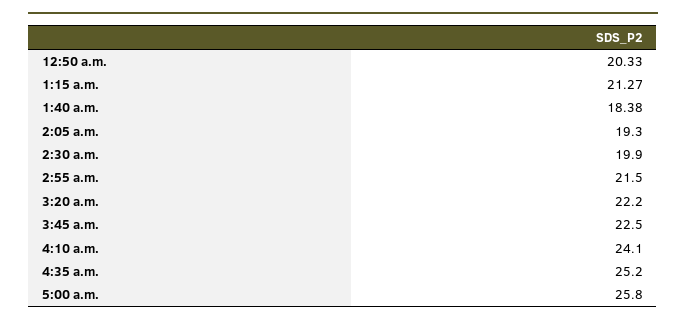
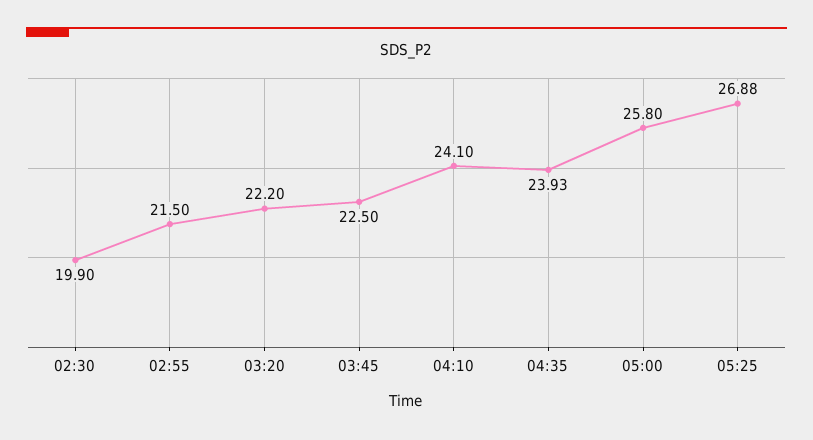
12:50 a.m.: 20.33 -> none
1:15 a.m.: 21.27 -> none
1:40 a.m.: 18.38 -> none
2:05 a.m.: 19.3 -> none
4:35 a.m.: 25.2 -> 23.93
05:25: none -> 26.88

